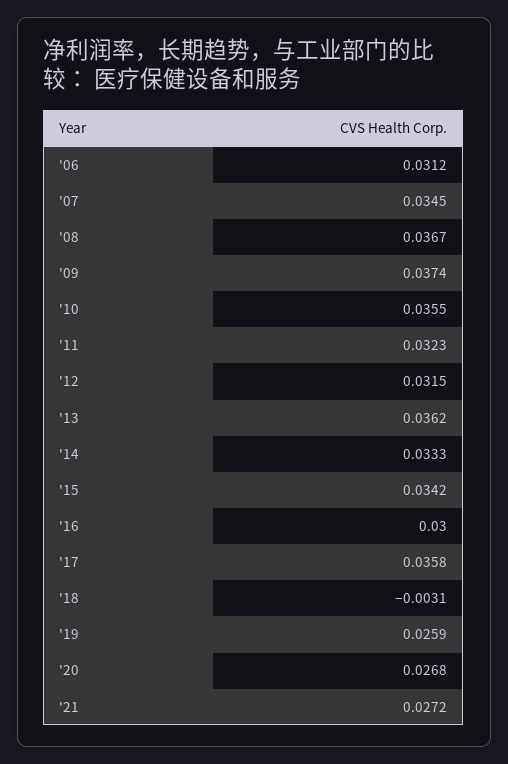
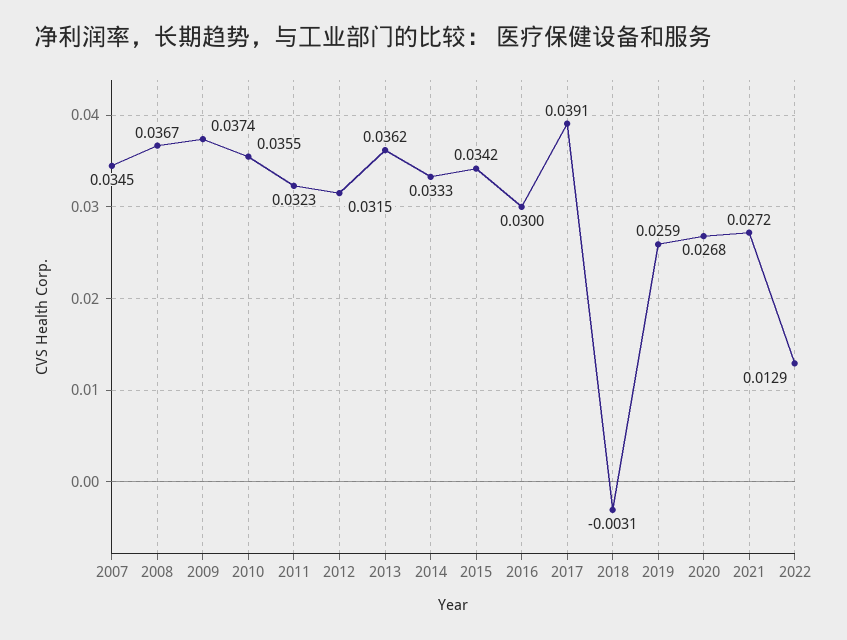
'06: 0.0312 -> none
'17: 0.0358 -> 0.0391
2022: none -> 0.0129

